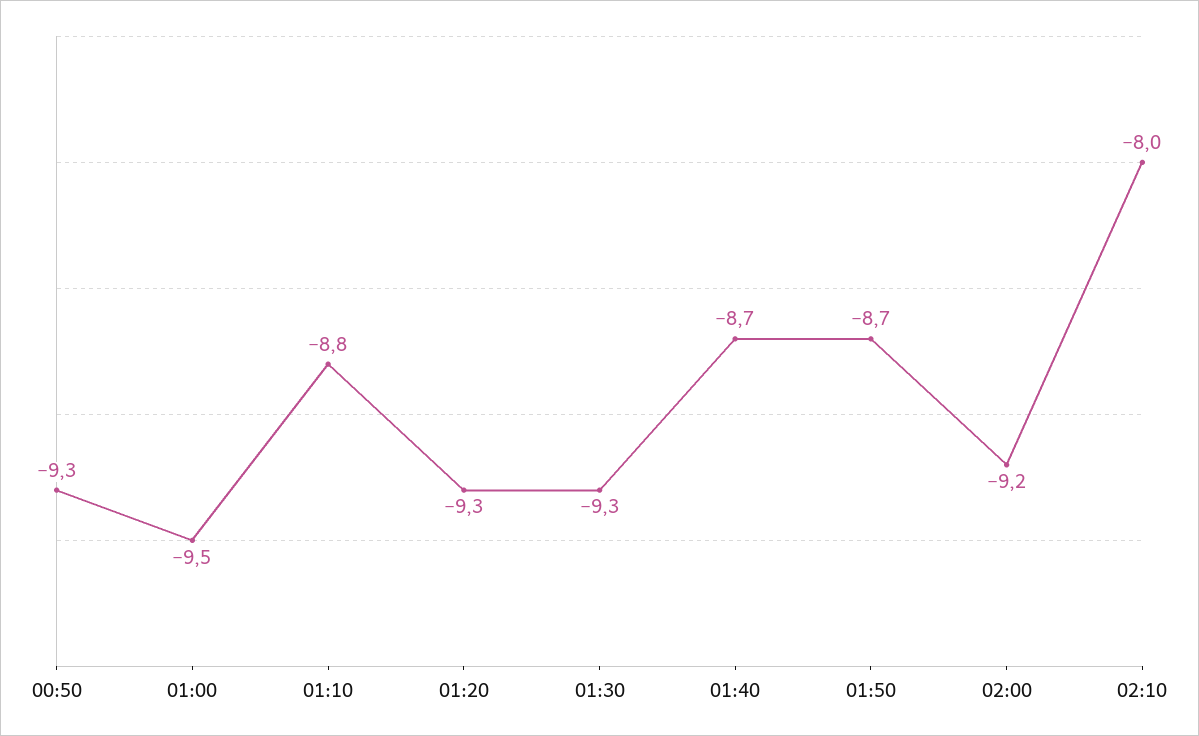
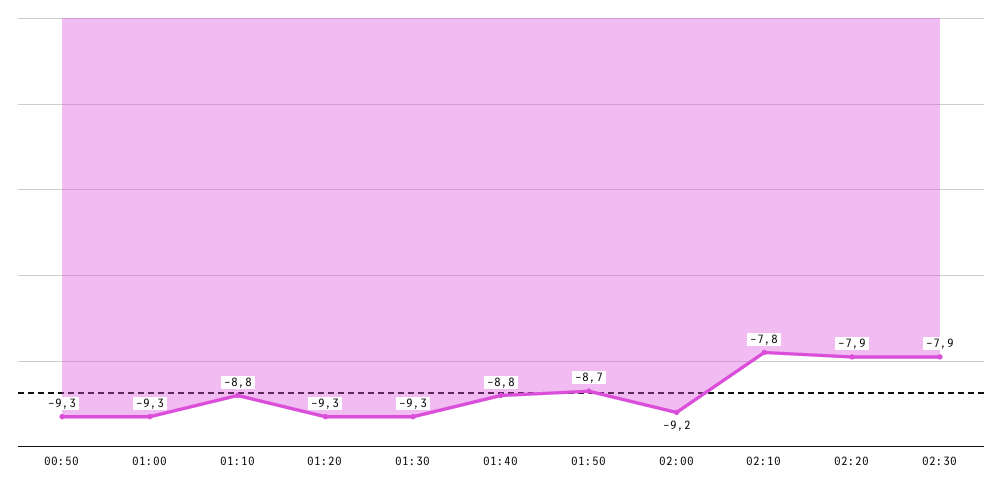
01:00: -9.5 -> -9.3
01:40: -8.7 -> -8.8
02:10: -8 -> -7.8
02:20: none -> -7.9
02:30: none -> -7.9

